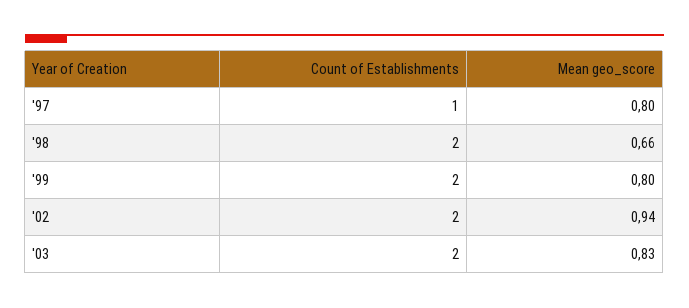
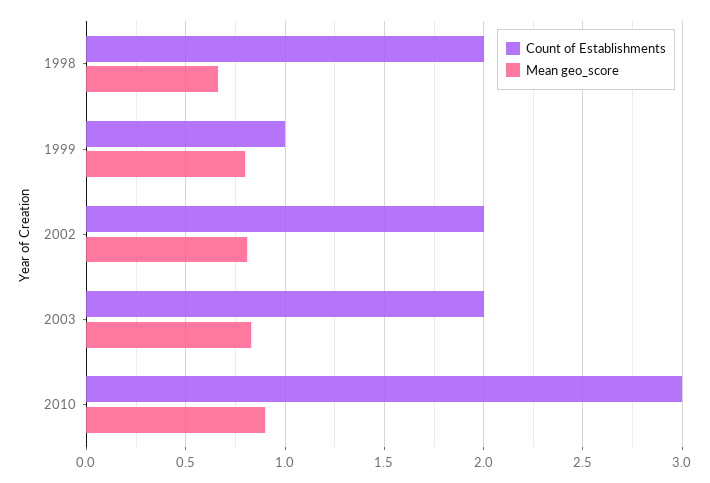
Count of Establishments, '97: 1 -> none
Mean geo_score, '97: 0.8 -> none
Count of Establishments, '99: 2 -> 1
Mean geo_score, '02: 0.94 -> 0.8
Count of Establishments, 2010: none -> 3
Mean geo_score, 2010: none -> 0.9

